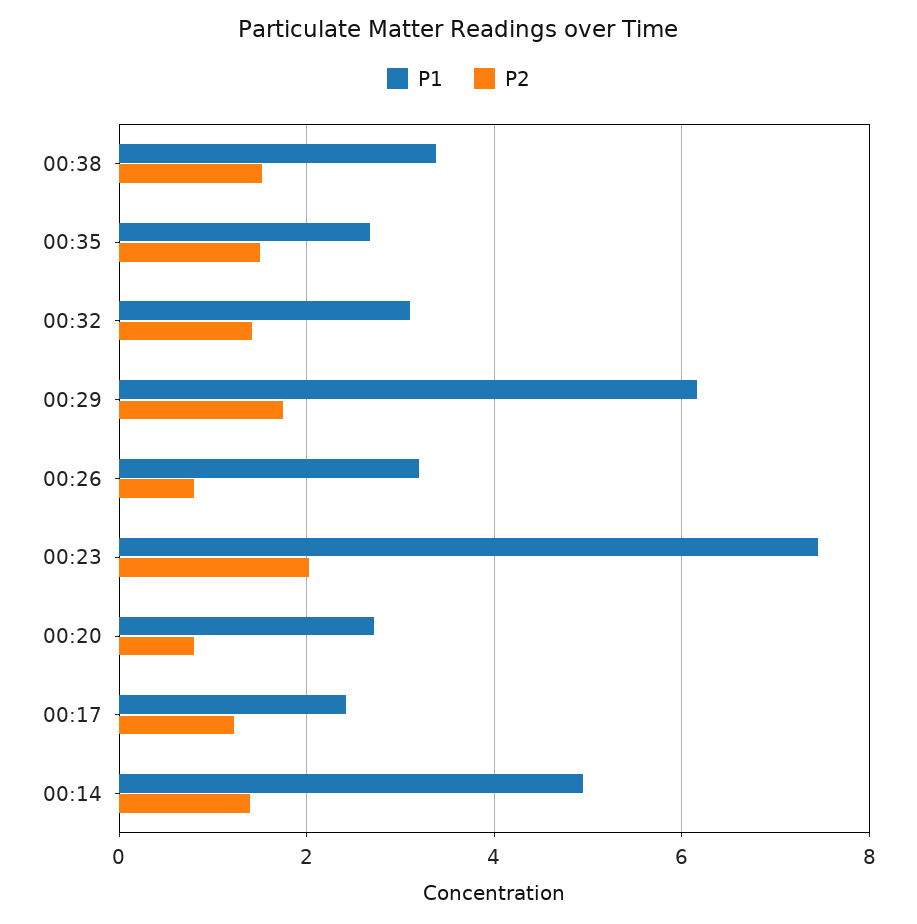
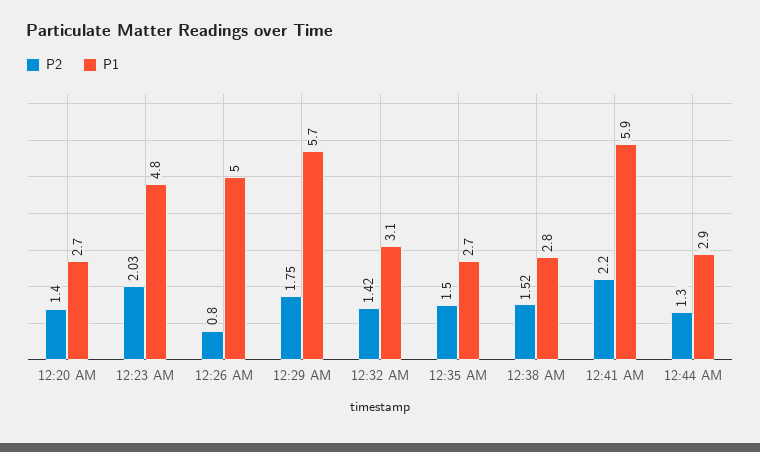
P1, 00:38: 3.4 -> 2.8
P1, 00:29: 6.2 -> 5.7
P1, 00:26: 3.2 -> 5
P1, 00:23: 7.4 -> 4.8
P2, 00:20: 0.8 -> 1.4
P1, 00:17: 2.4 -> none
P2, 00:17: 1.2 -> none
P1, 00:14: 5 -> none
P2, 00:14: 1.4 -> none
P2, 12:41 AM: none -> 2.2
P1, 12:41 AM: none -> 5.9
P2, 12:44 AM: none -> 1.3
P1, 12:44 AM: none -> 2.9

